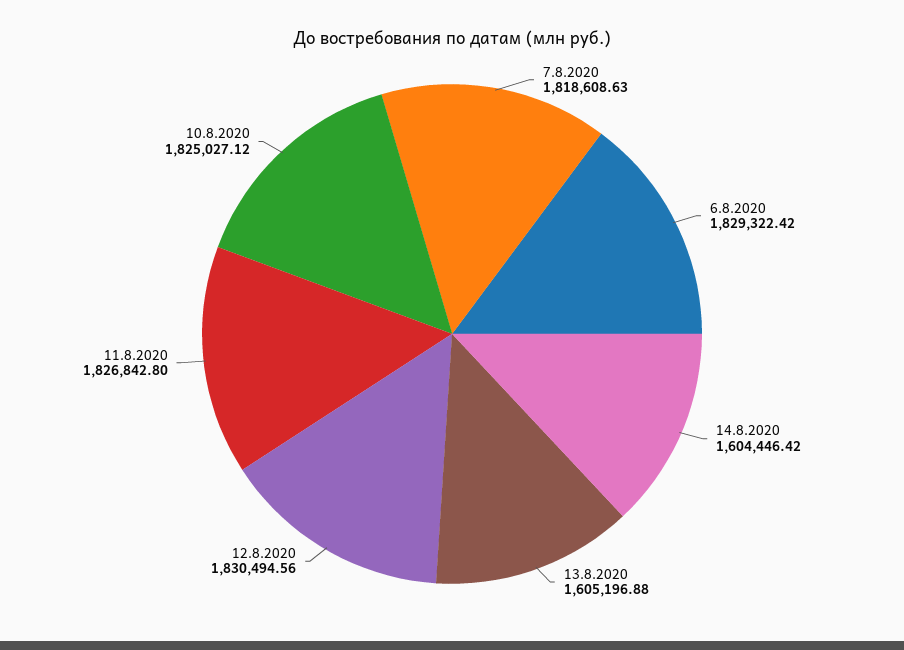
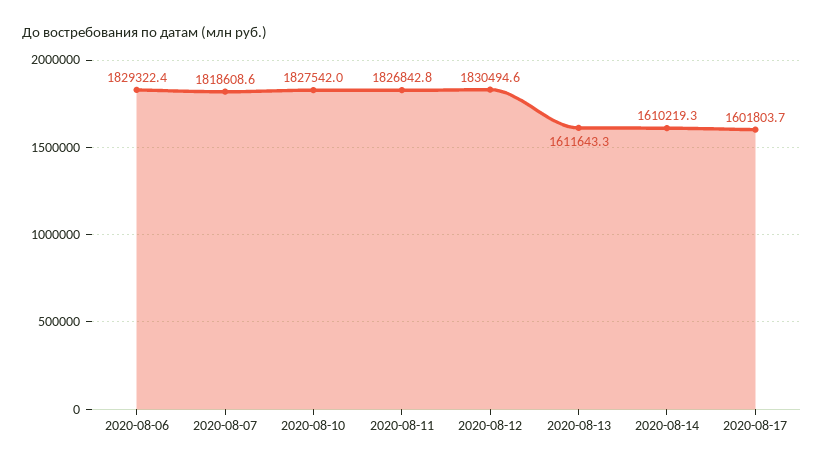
14.8.2020: 1604446.42 -> 1610219.3
13.8.2020: 1605196.88 -> 1611643.3
10.8.2020: 1825027.12 -> 1827542
2020-08-17: none -> 1601803.7

